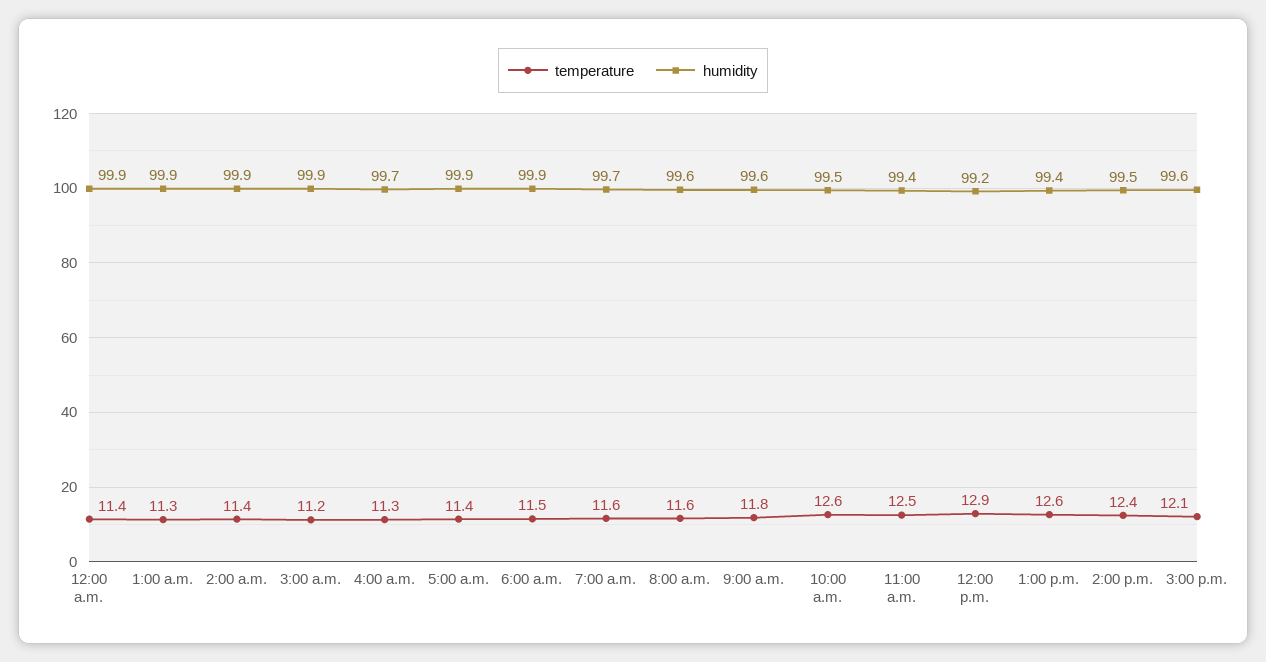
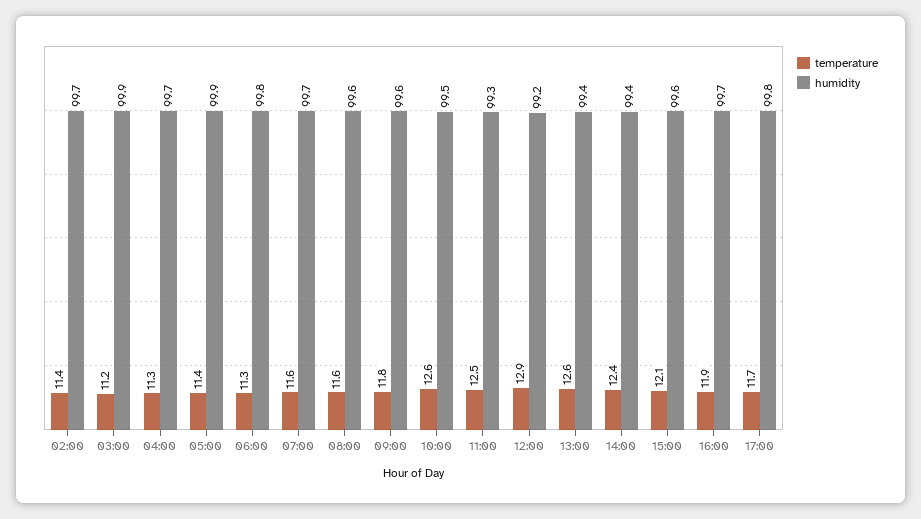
temperature, 12:00 a.m.: 11.4 -> none
humidity, 12:00 a.m.: 99.9 -> none
temperature, 1:00 a.m.: 11.3 -> none
humidity, 1:00 a.m.: 99.9 -> none
humidity, 2:00 a.m.: 99.9 -> 99.7
temperature, 6:00 a.m.: 11.5 -> 11.3
humidity, 6:00 a.m.: 99.9 -> 99.8
humidity, 11:00 a.m.: 99.4 -> 99.3
humidity, 2:00 p.m.: 99.5 -> 99.4
temperature, 16:00: none -> 11.9
humidity, 16:00: none -> 99.7
temperature, 17:00: none -> 11.7
humidity, 17:00: none -> 99.8

